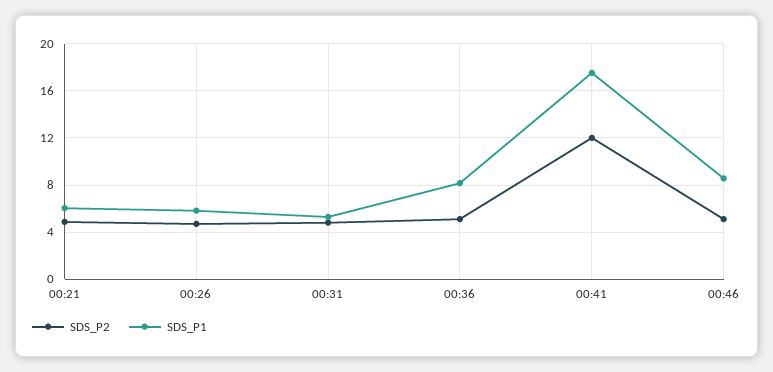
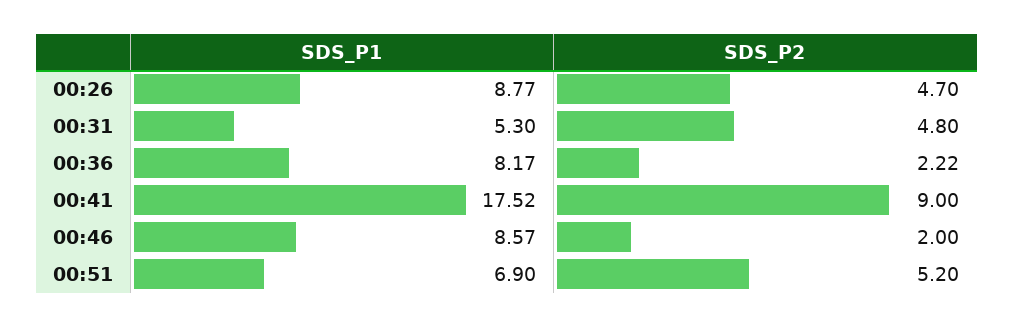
SDS_P2, 00:21: 5 -> none
SDS_P1, 00:21: 6 -> none
SDS_P1, 00:26: 6 -> 8.77
SDS_P2, 00:36: 5 -> 2.22
SDS_P2, 00:41: 12 -> 9
SDS_P2, 00:46: 5 -> 2
SDS_P1, 00:51: none -> 6.9
SDS_P2, 00:51: none -> 5.2

